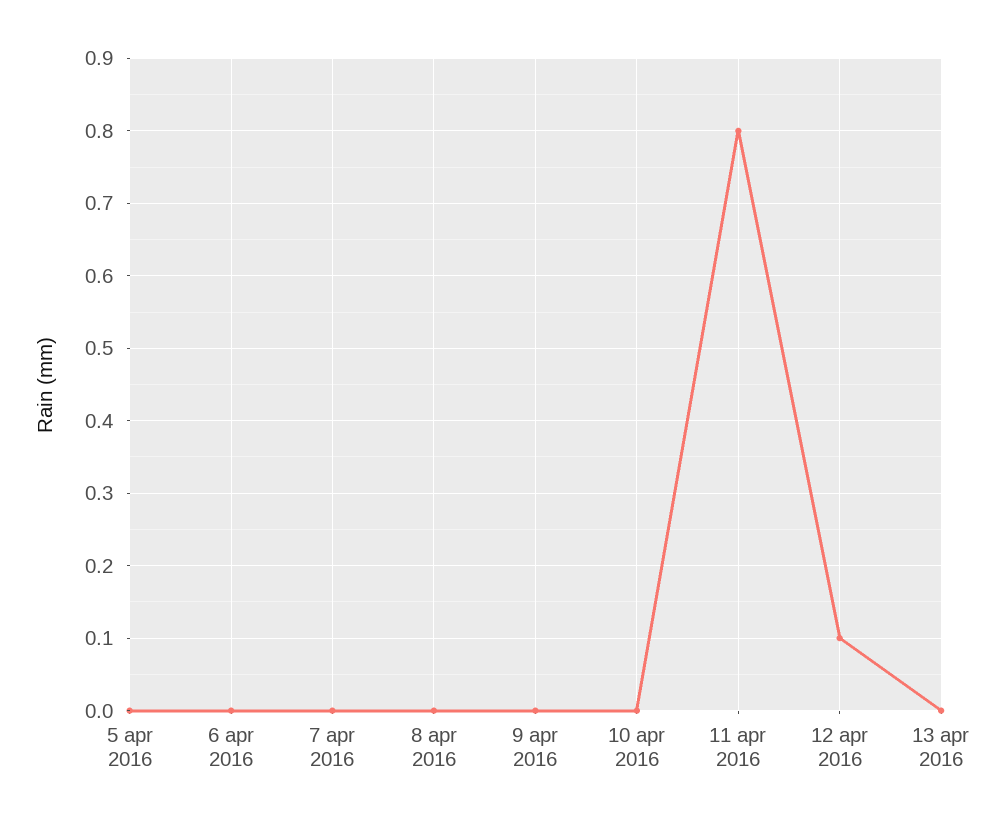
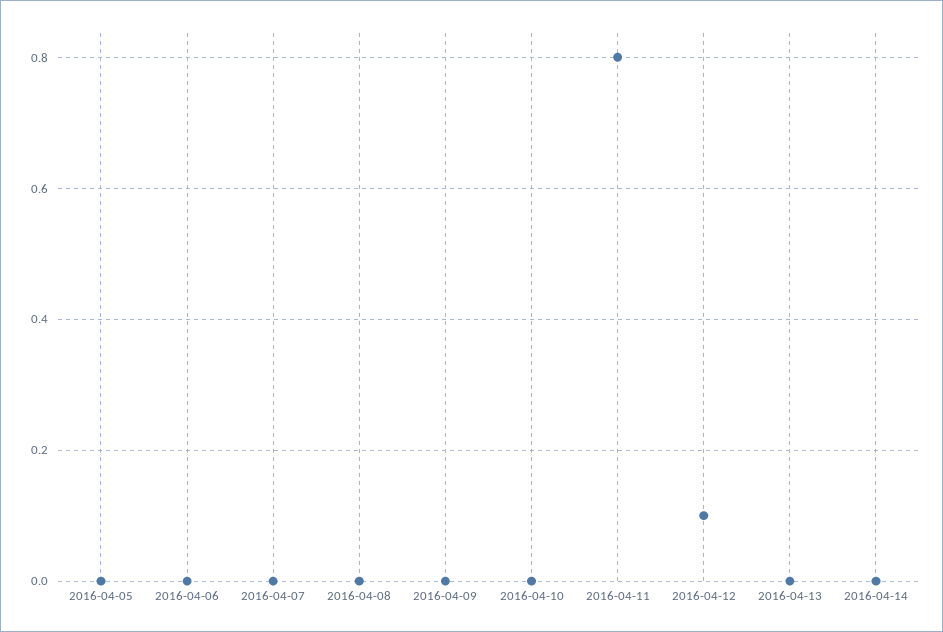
2016-04-14: none -> 0

